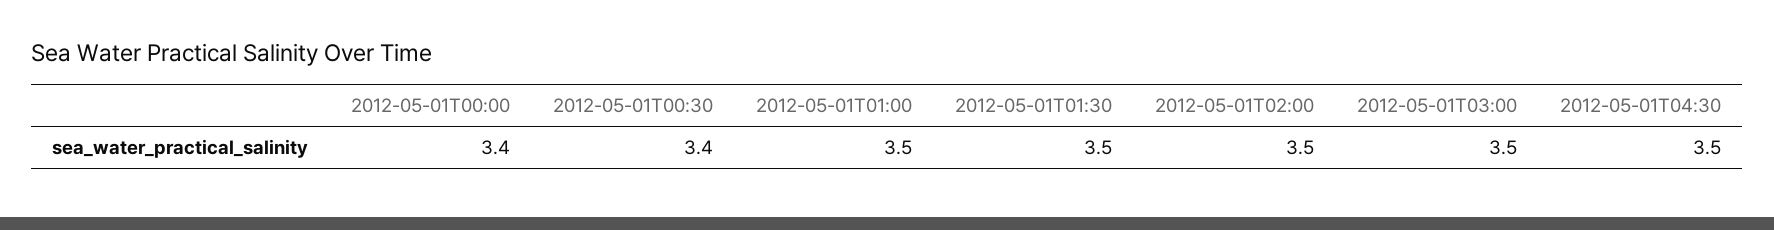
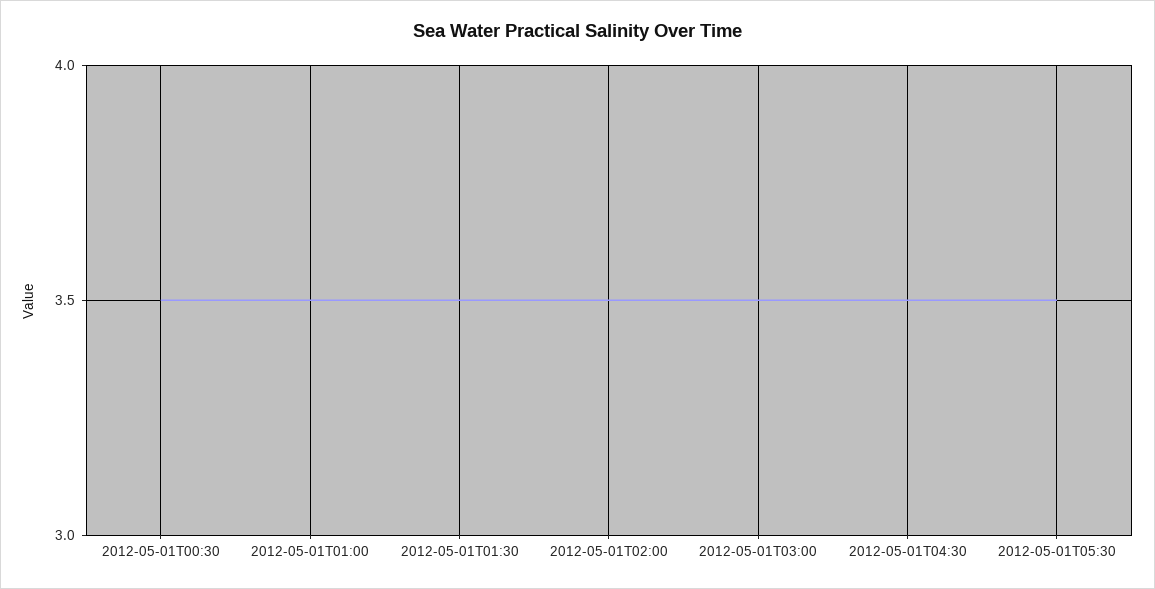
2012-05-01T00:00: 3.4 -> none
2012-05-01T00:30: 3.4 -> 3.5
2012-05-01T05:30: none -> 3.5

